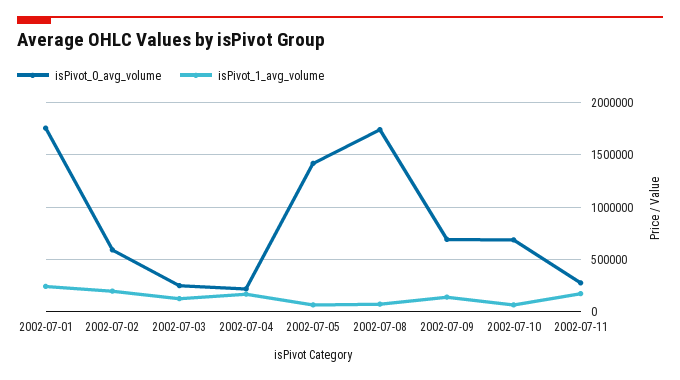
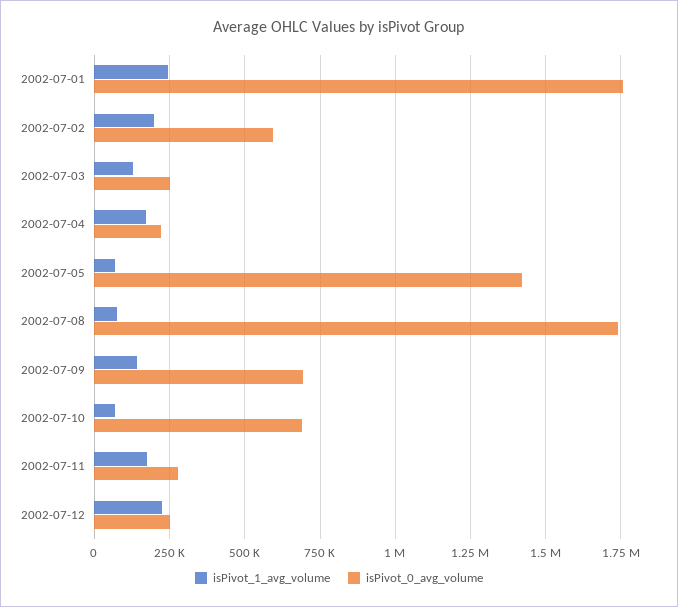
isPivot_1_avg_volume, 2002-07-12: none -> 225000
isPivot_0_avg_volume, 2002-07-12: none -> 250000

